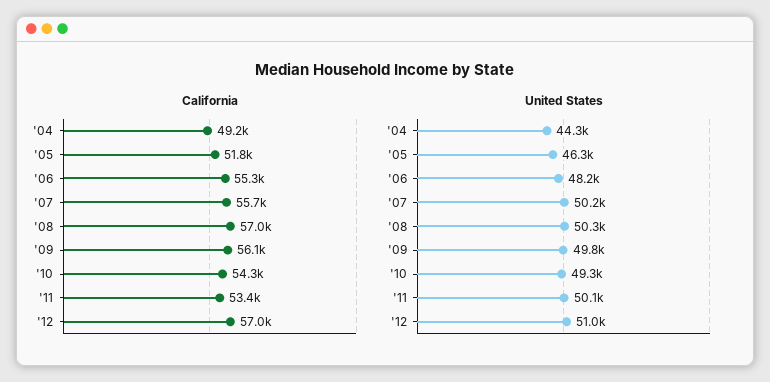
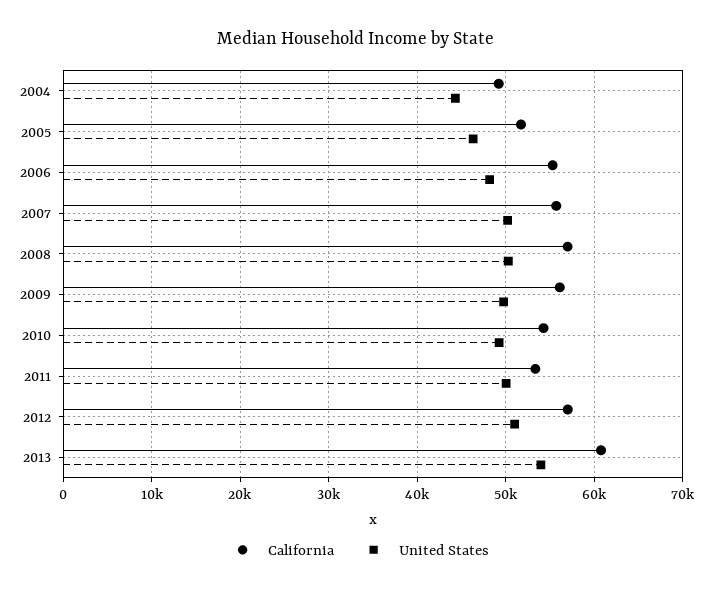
California, 2013: none -> 61000
United States, 2013: none -> 54000

